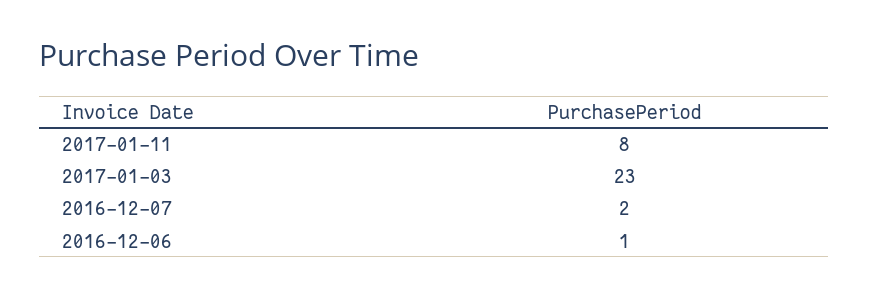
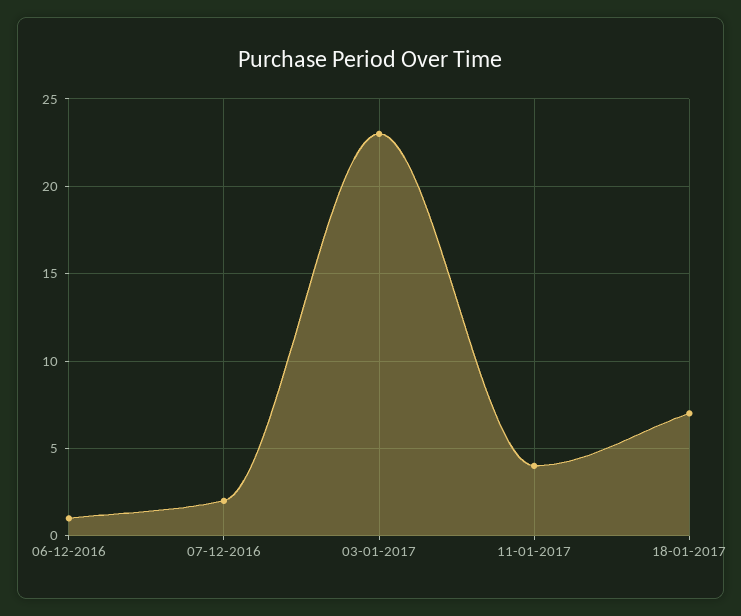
2017-01-11: 8 -> 4
18-01-2017: none -> 7

